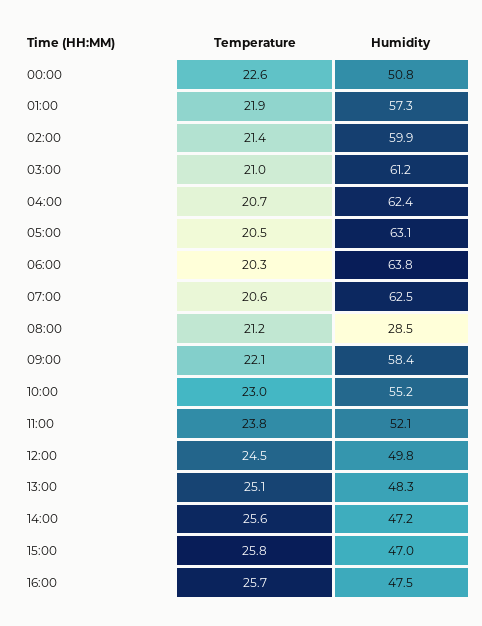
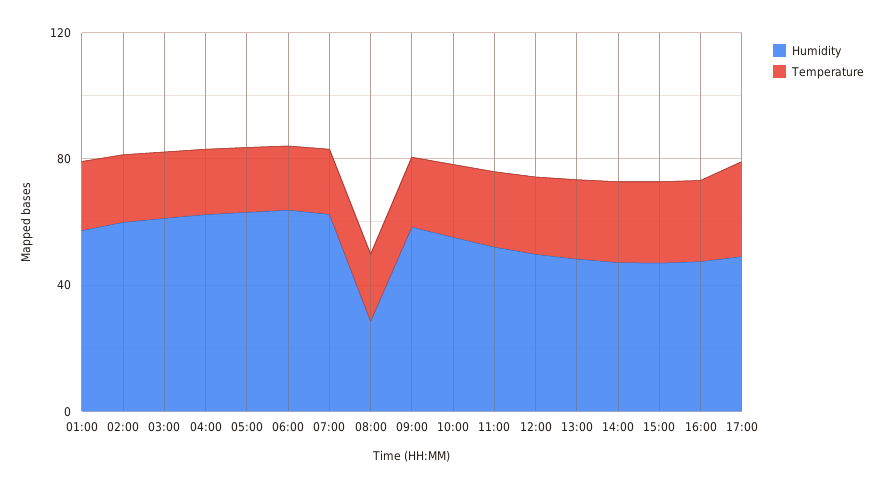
Temperature, 00:00: 22.6 -> none
Humidity, 00:00: 50.8 -> none
Humidity, 17:00: none -> 50
Temperature, 17:00: none -> 30

